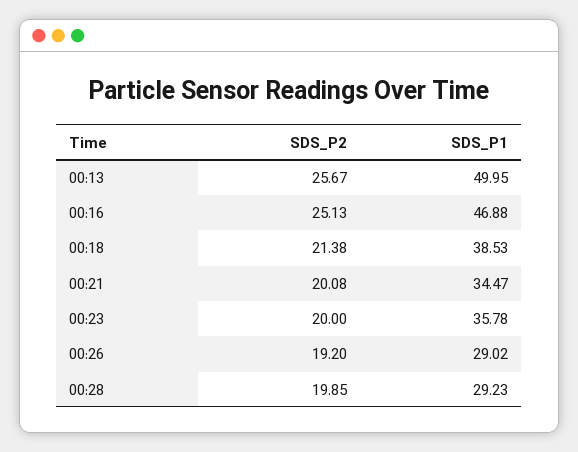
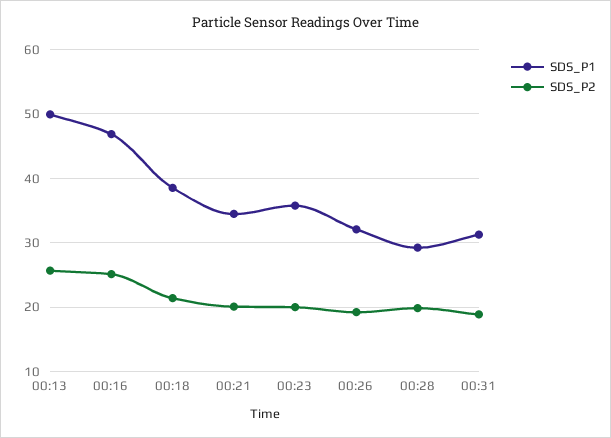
SDS_P1, 00:26: 29.02 -> 32
SDS_P1, 00:31: none -> 31
SDS_P2, 00:31: none -> 19

